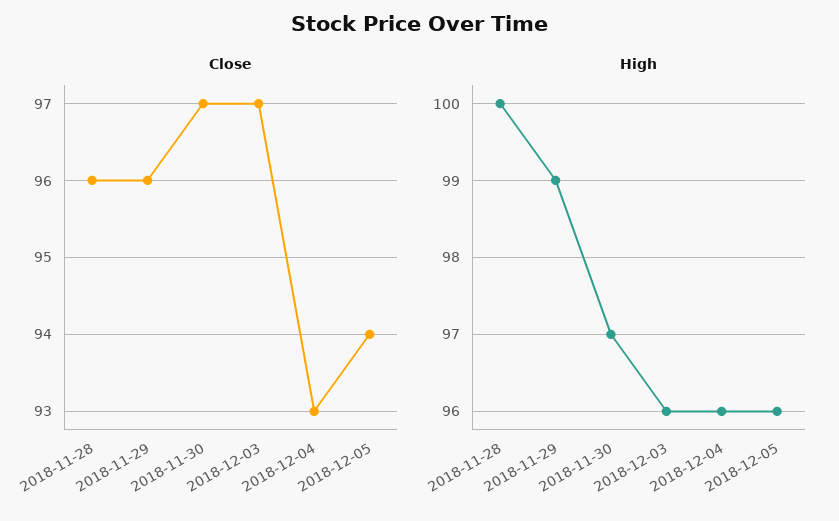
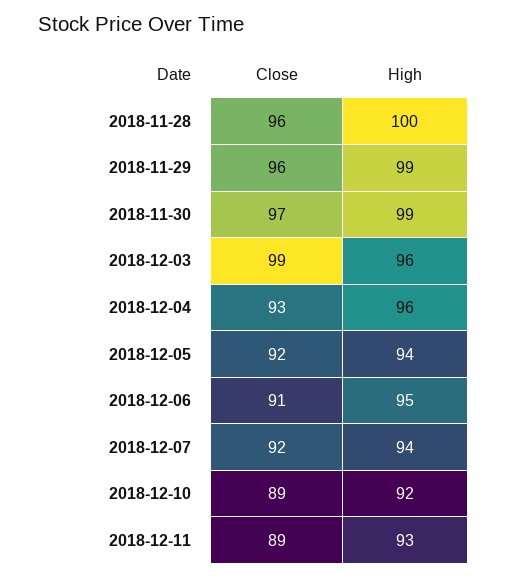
Close, 2018-12-03: 97 -> 99
Close, 2018-12-05: 94 -> 92
High, 2018-11-30: 97 -> 99
High, 2018-12-05: 96 -> 94
Close, 2018-12-06: none -> 91
High, 2018-12-06: none -> 95
Close, 2018-12-07: none -> 92
High, 2018-12-07: none -> 94
Close, 2018-12-10: none -> 89
High, 2018-12-10: none -> 92
Close, 2018-12-11: none -> 89
High, 2018-12-11: none -> 93

